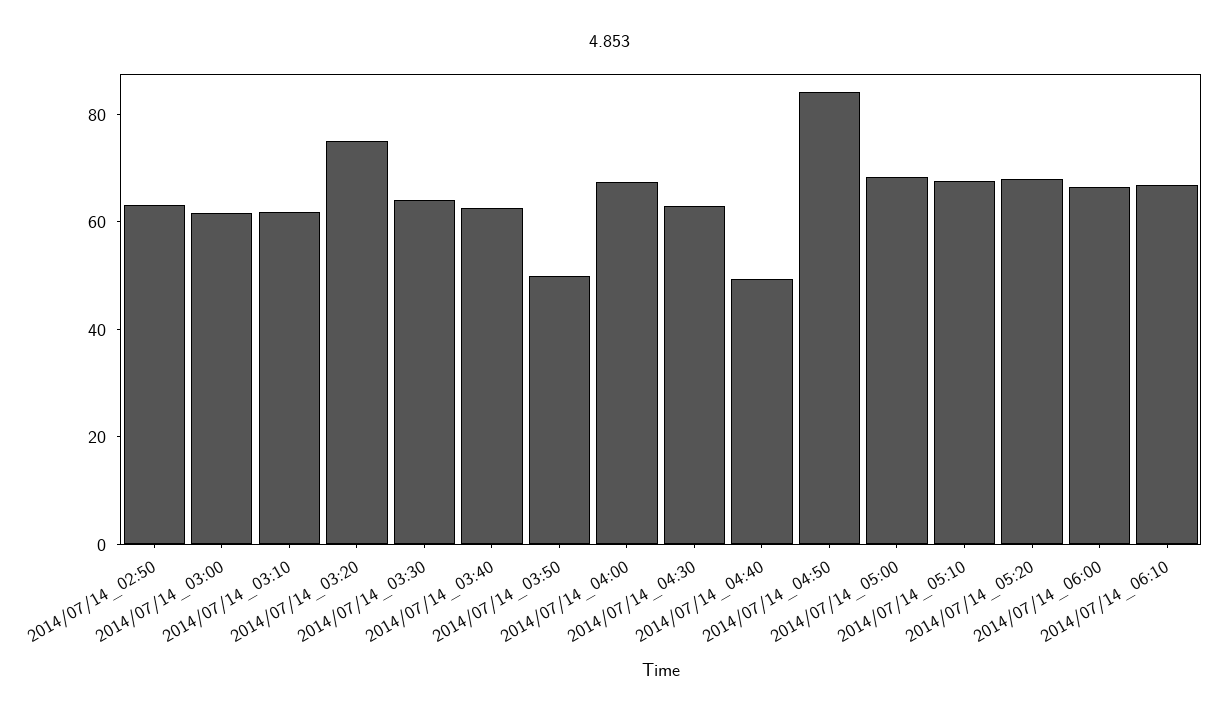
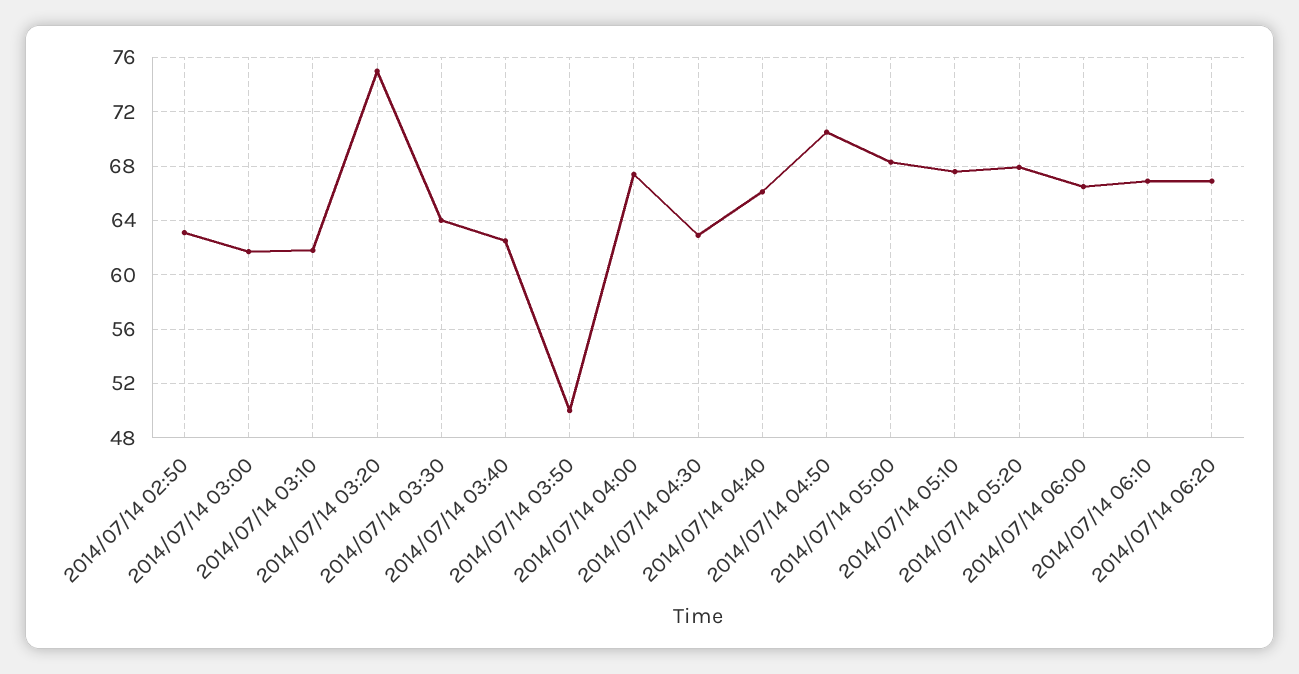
2014/07/14_04:40: 50 -> 66
2014/07/14_04:50: 85 -> 70.5
2014/07/14 06:20: none -> 67

